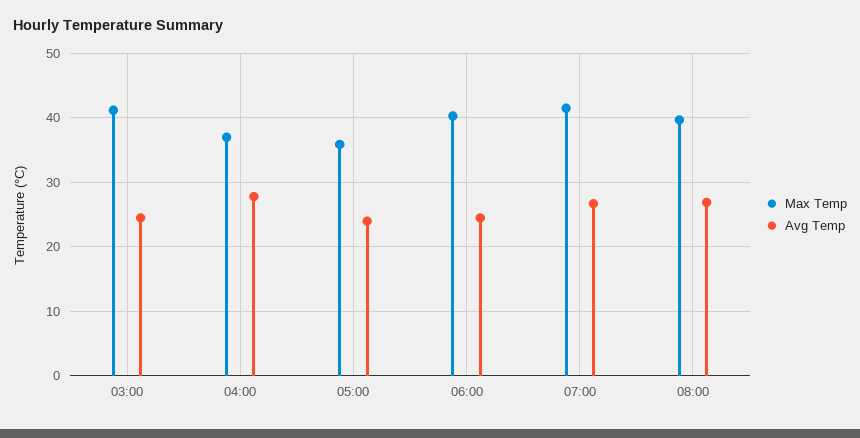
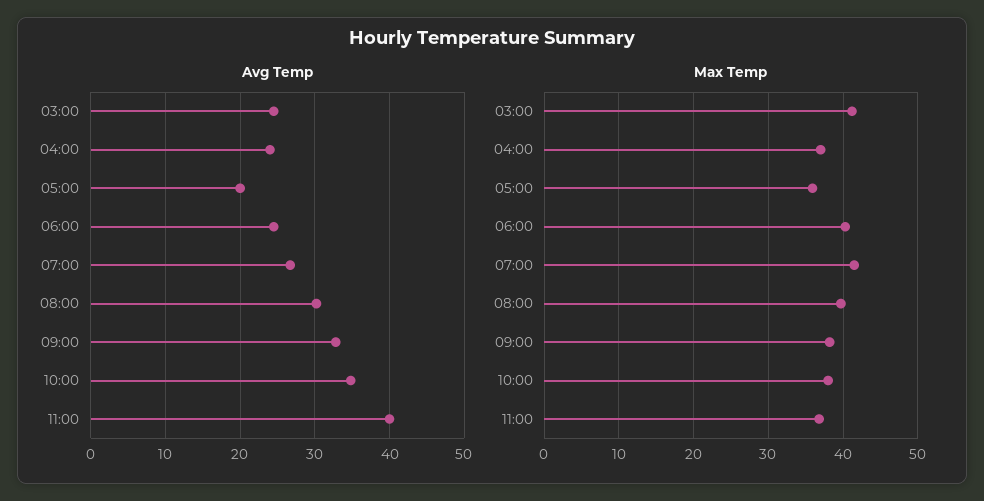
Avg Temp, 04:00: 28 -> 24
Avg Temp, 05:00: 24 -> 20
Avg Temp, 08:00: 27 -> 30
Avg Temp, 09:00: none -> 33
Avg Temp, 10:00: none -> 35
Avg Temp, 11:00: none -> 40
Max Temp, 09:00: none -> 38
Max Temp, 10:00: none -> 38
Max Temp, 11:00: none -> 37

